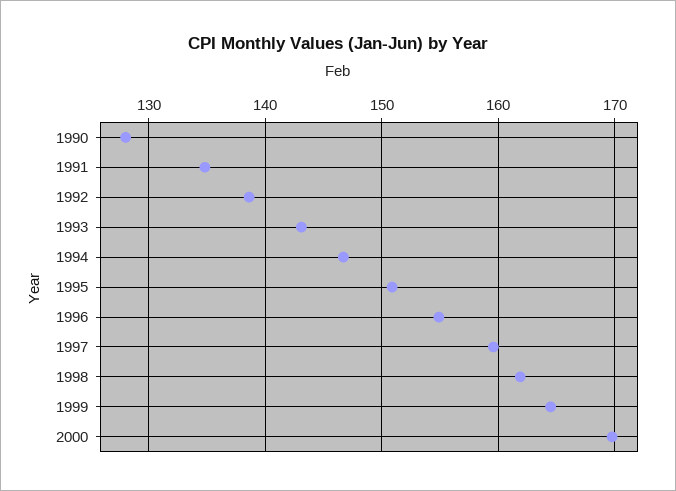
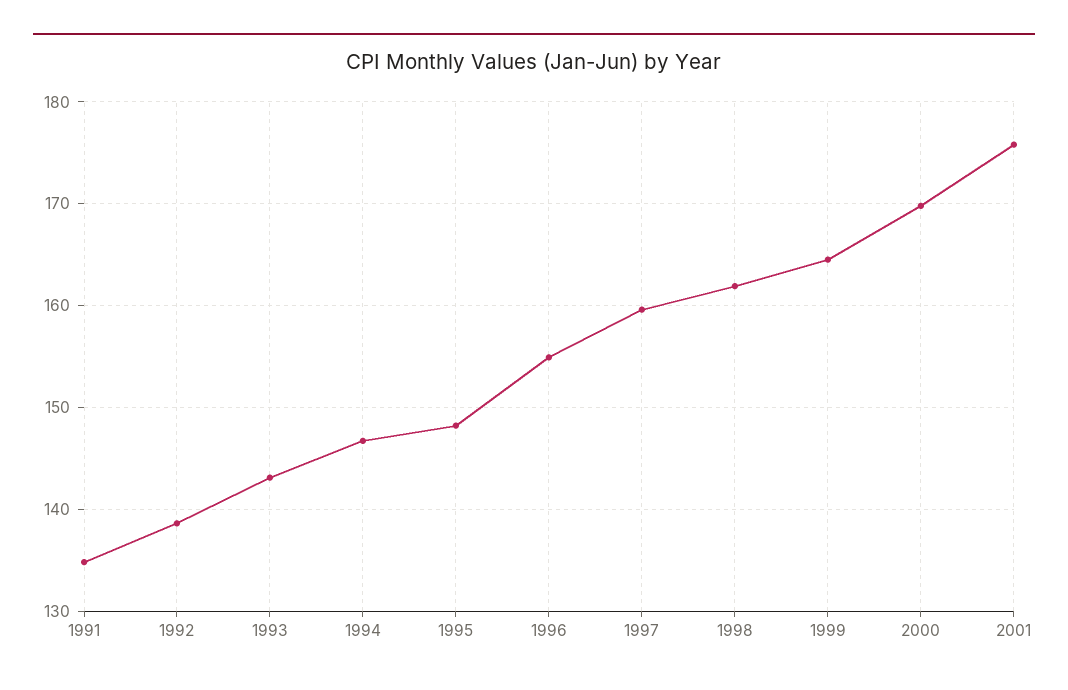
1990: 128 -> none
1995: 151 -> 148
2001: none -> 176

